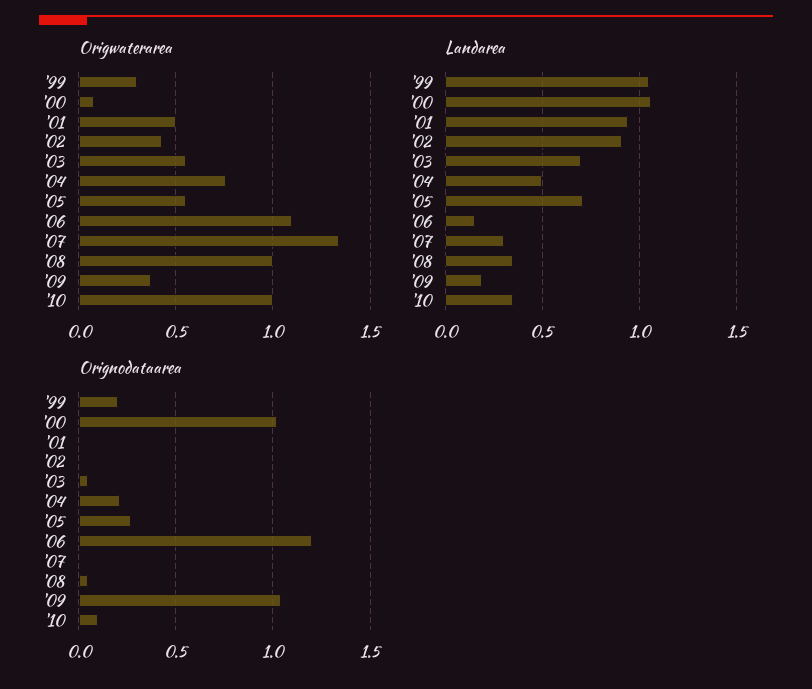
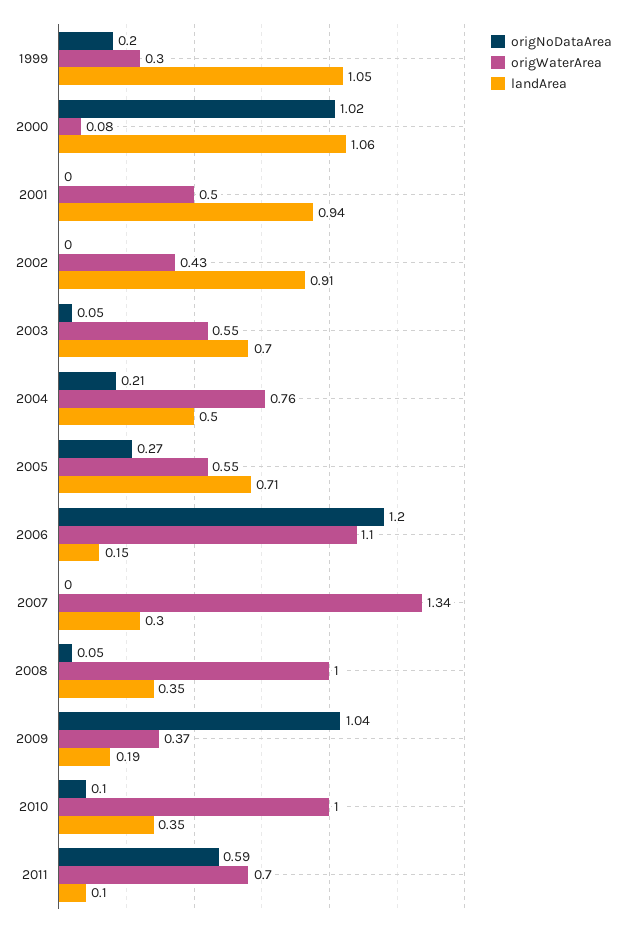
Orignodataarea, 2011: none -> 0.59
Origwaterarea, 2011: none -> 0.7
Landarea, 2011: none -> 0.1

